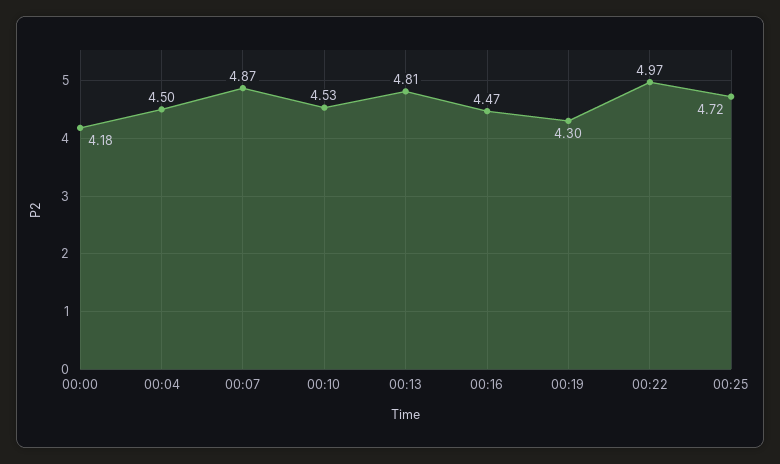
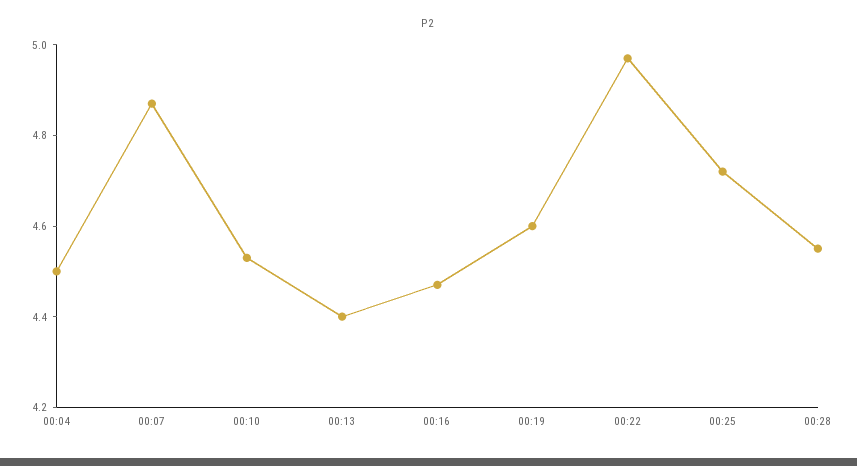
00:00: 4.18 -> none
00:13: 4.81 -> 4.4
00:19: 4.3 -> 4.6
00:28: none -> 4.55

